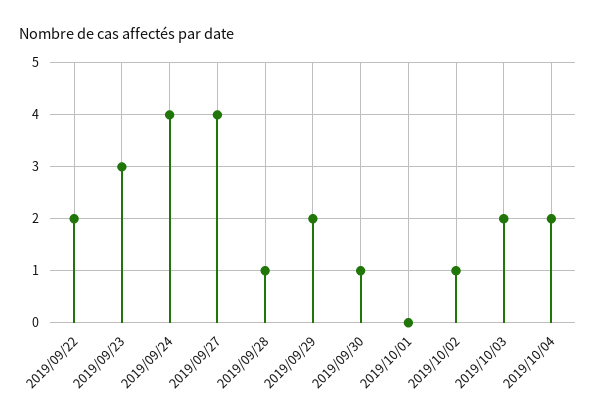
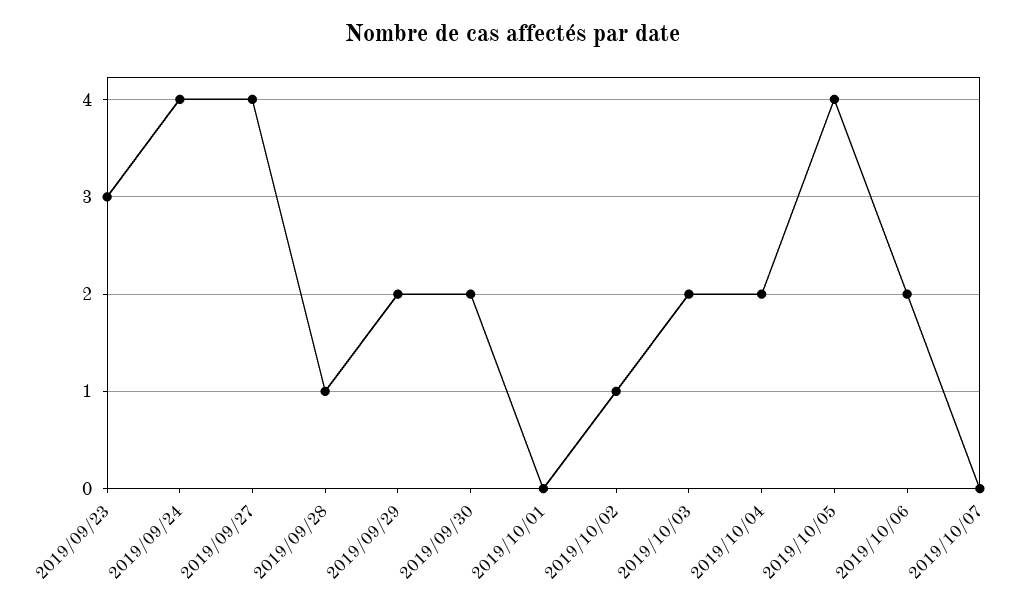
2019/09/22: 2 -> none
2019/09/30: 1 -> 2
2019/10/05: none -> 4
2019/10/06: none -> 2
2019/10/07: none -> 0

